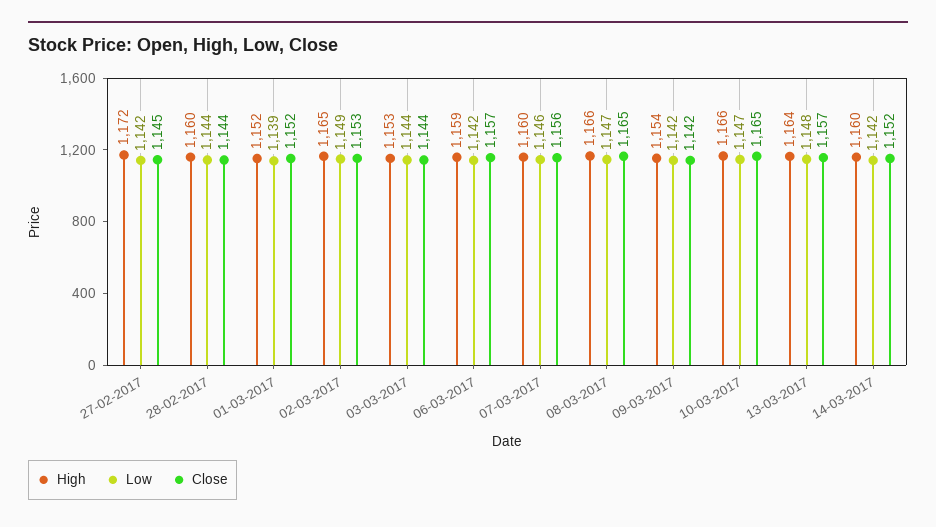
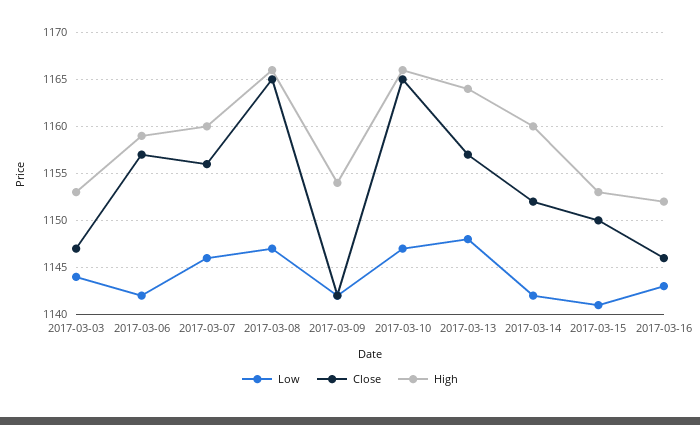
High, 27-02-2017: 1172 -> none
Low, 27-02-2017: 1142 -> none
Close, 27-02-2017: 1145 -> none
High, 28-02-2017: 1160 -> none
Low, 28-02-2017: 1144 -> none
Close, 28-02-2017: 1144 -> none
High, 01-03-2017: 1152 -> none
Low, 01-03-2017: 1139 -> none
Close, 01-03-2017: 1152 -> none
High, 02-03-2017: 1165 -> none
Low, 02-03-2017: 1149 -> none
Close, 02-03-2017: 1153 -> none
Close, 03-03-2017: 1144 -> 1147
Low, 2017-03-15: none -> 1141
Close, 2017-03-15: none -> 1150
High, 2017-03-15: none -> 1153
Low, 2017-03-16: none -> 1143
Close, 2017-03-16: none -> 1146
High, 2017-03-16: none -> 1152

